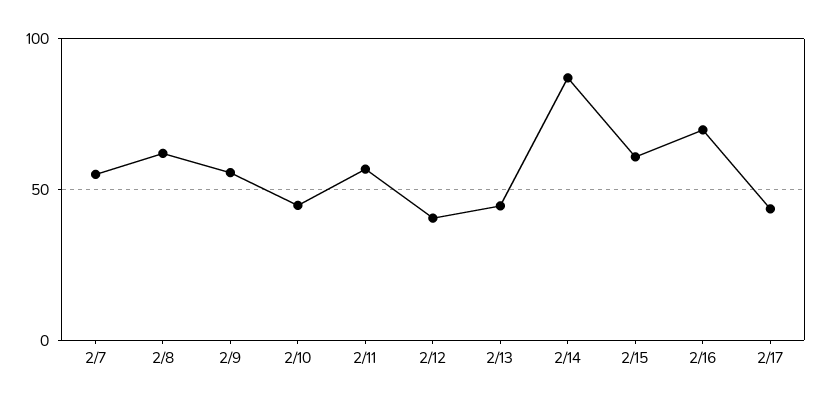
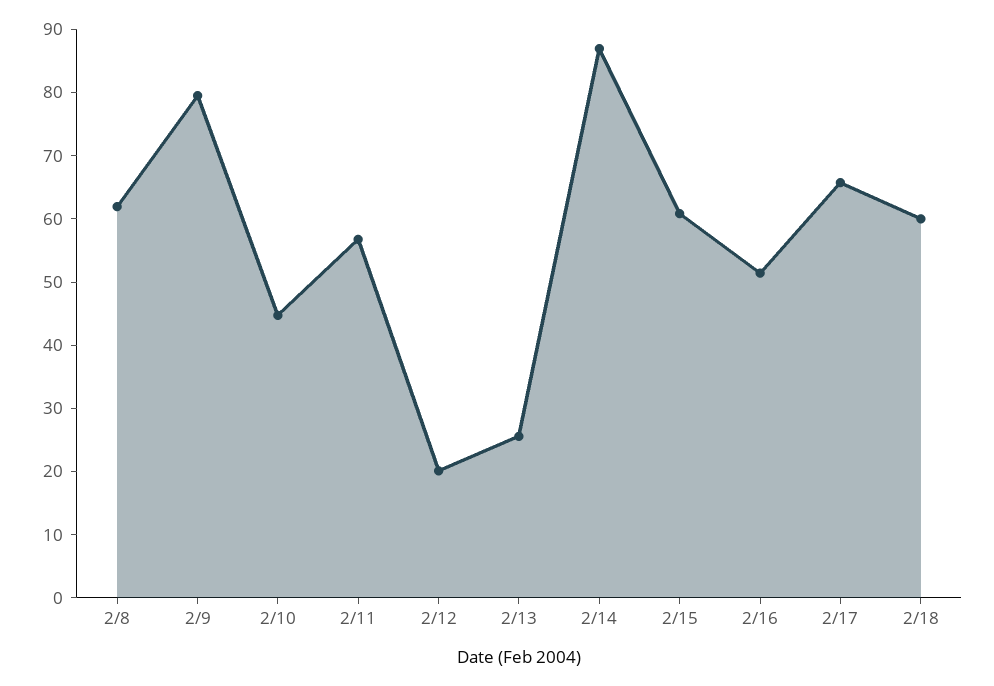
2/7: 55 -> none
2/9: 55 -> 80
2/12: 40 -> 20
2/13: 45 -> 26
2/16: 70 -> 52
2/17: 45 -> 66
2/18: none -> 60

